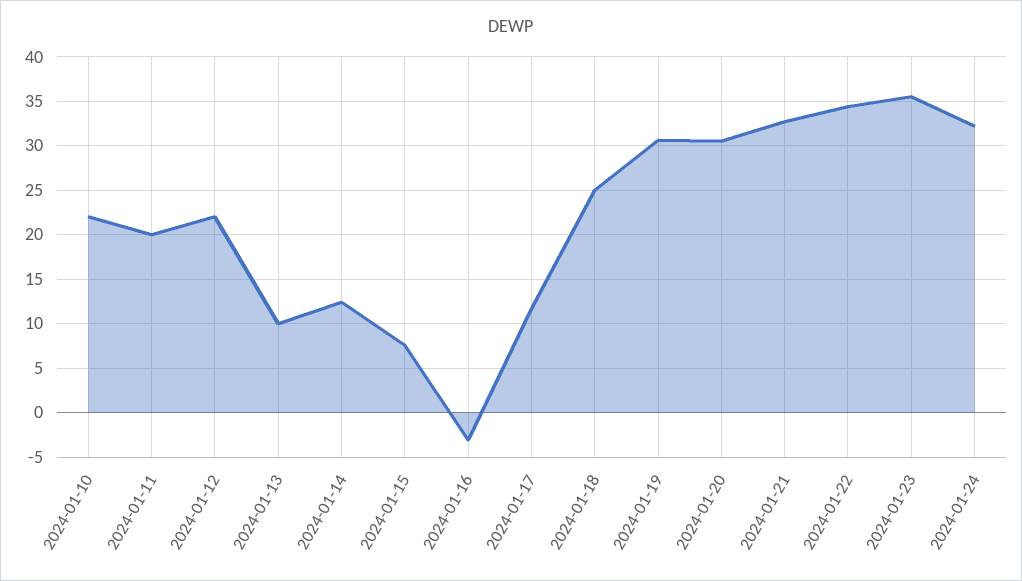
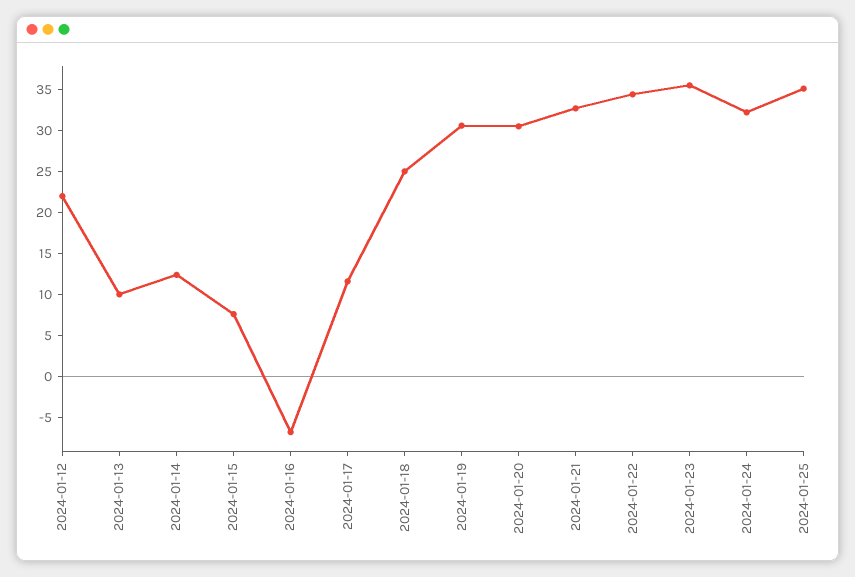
2024-01-10: 22 -> none
2024-01-11: 20 -> none
2024-01-16: -3 -> -7
2024-01-25: none -> 35

